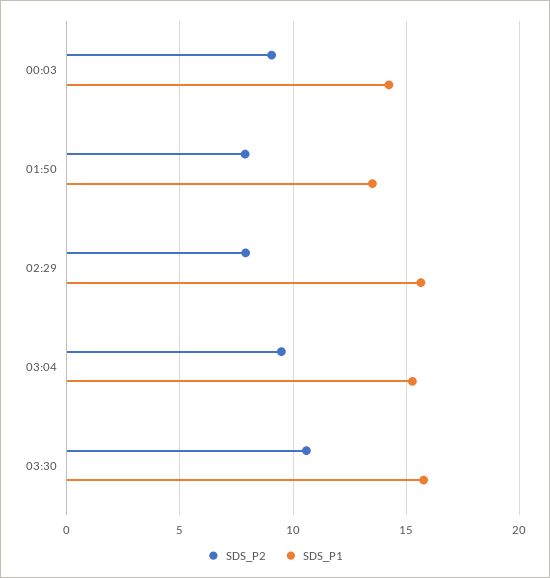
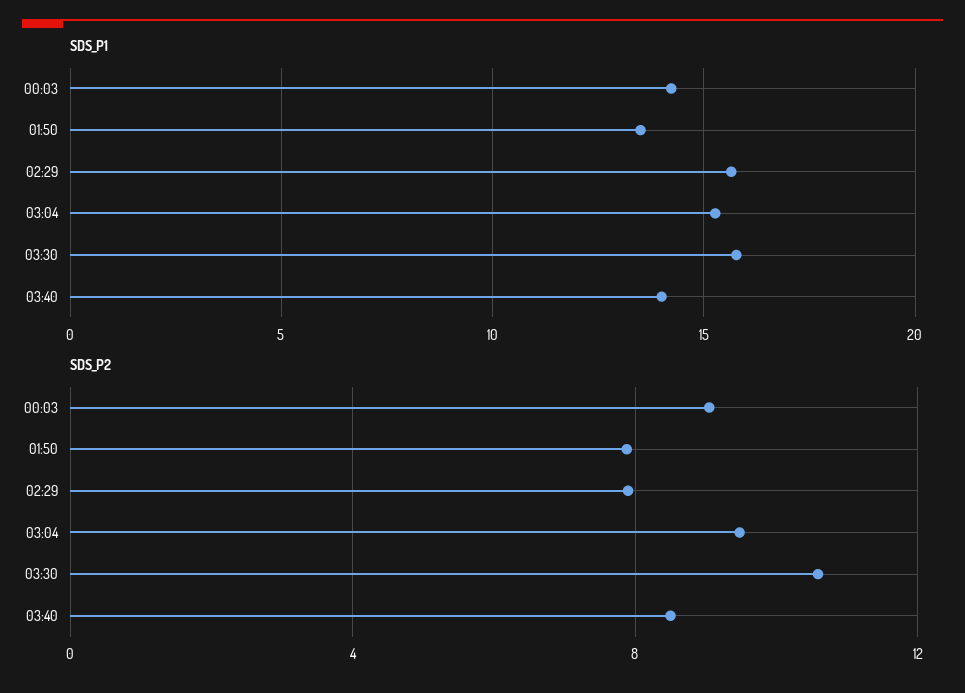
SDS_P1, 03:40: none -> 14
SDS_P2, 03:40: none -> 8.5

